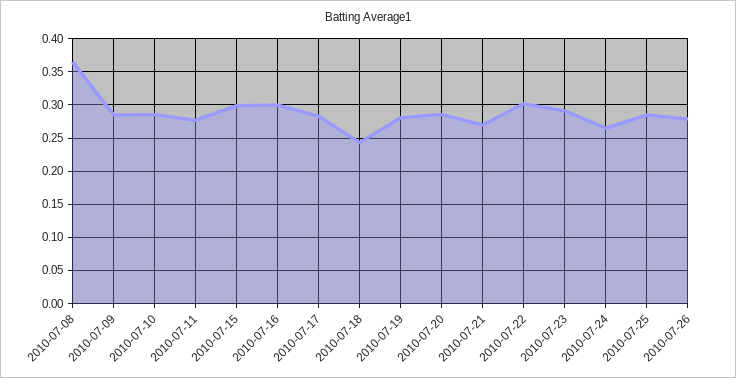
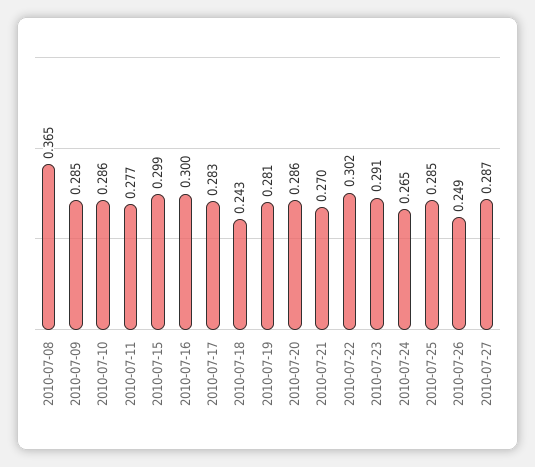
2010-07-26: 0.28 -> 0.249
2010-07-27: none -> 0.287

